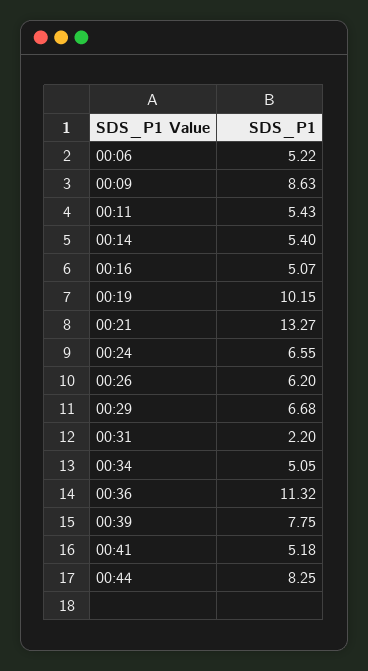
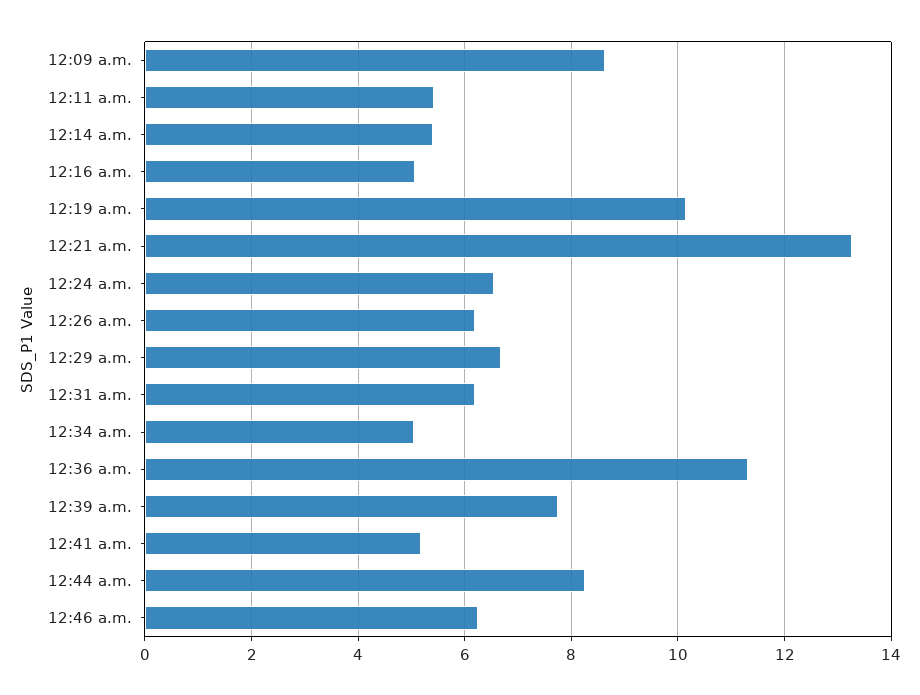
00:06: 5.22 -> none
00:31: 2.2 -> 6.2
12:46 a.m.: none -> 6.2

